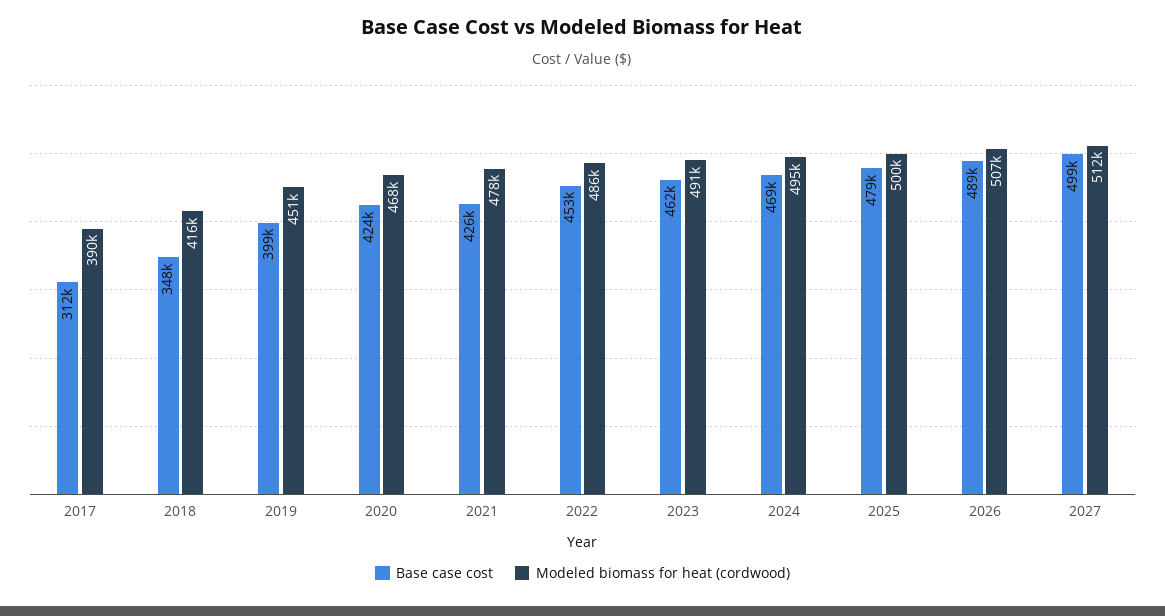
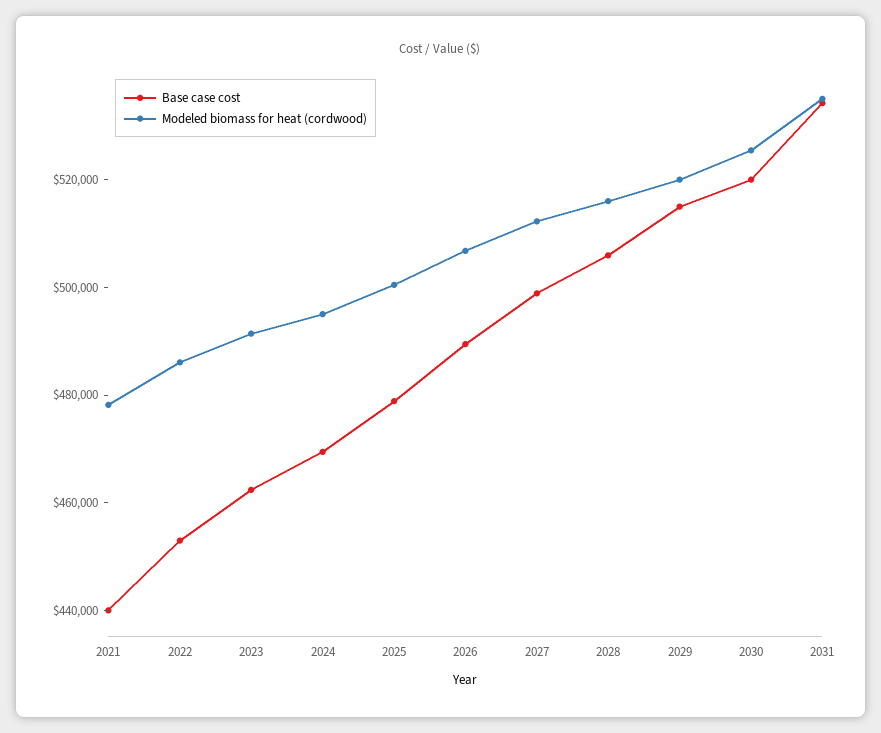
Base case cost, 2017: 312000 -> none
Modeled biomass for heat (cordwood), 2017: 390000 -> none
Base case cost, 2018: 348000 -> none
Modeled biomass for heat (cordwood), 2018: 416000 -> none
Base case cost, 2019: 399000 -> none
Modeled biomass for heat (cordwood), 2019: 451000 -> none
Base case cost, 2020: 424000 -> none
Modeled biomass for heat (cordwood), 2020: 468000 -> none
Base case cost, 2021: 426000 -> 440000
Base case cost, 2028: none -> 505000
Modeled biomass for heat (cordwood), 2028: none -> 515000
Base case cost, 2029: none -> 515000
Modeled biomass for heat (cordwood), 2029: none -> 520000
Base case cost, 2030: none -> 520000
Modeled biomass for heat (cordwood), 2030: none -> 525000
Base case cost, 2031: none -> 535000
Modeled biomass for heat (cordwood), 2031: none -> 535000

